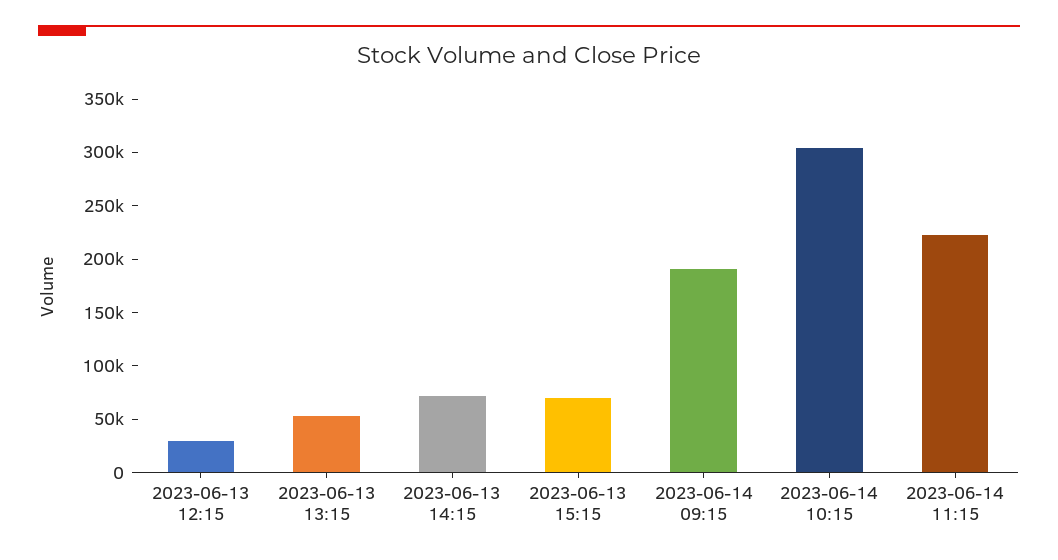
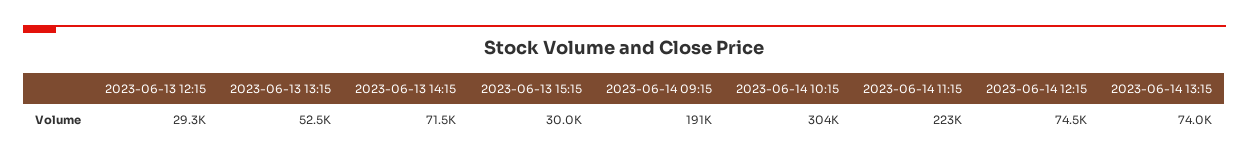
2023-06-13 15:15: 70000 -> 30000
2023-06-14 12:15: none -> 74500
2023-06-14 13:15: none -> 74000

